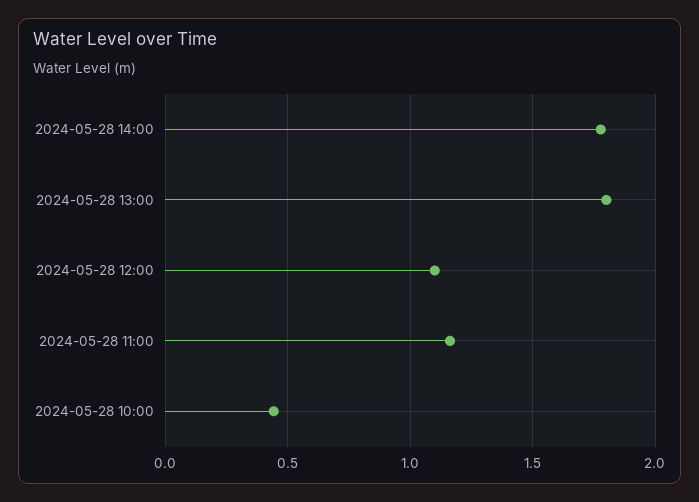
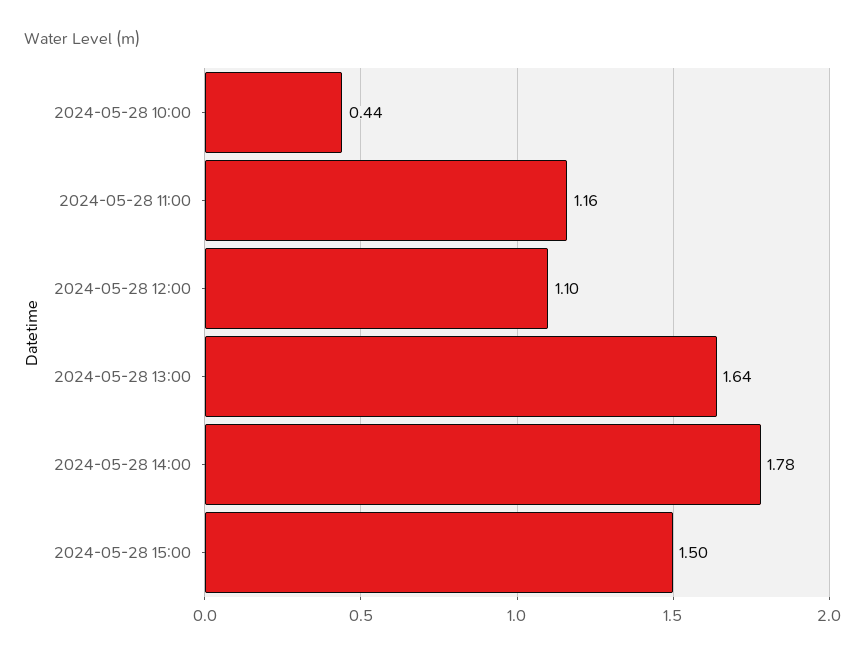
2024-05-28 13:00: 1.8 -> 1.64
2024-05-28 15:00: none -> 1.5

